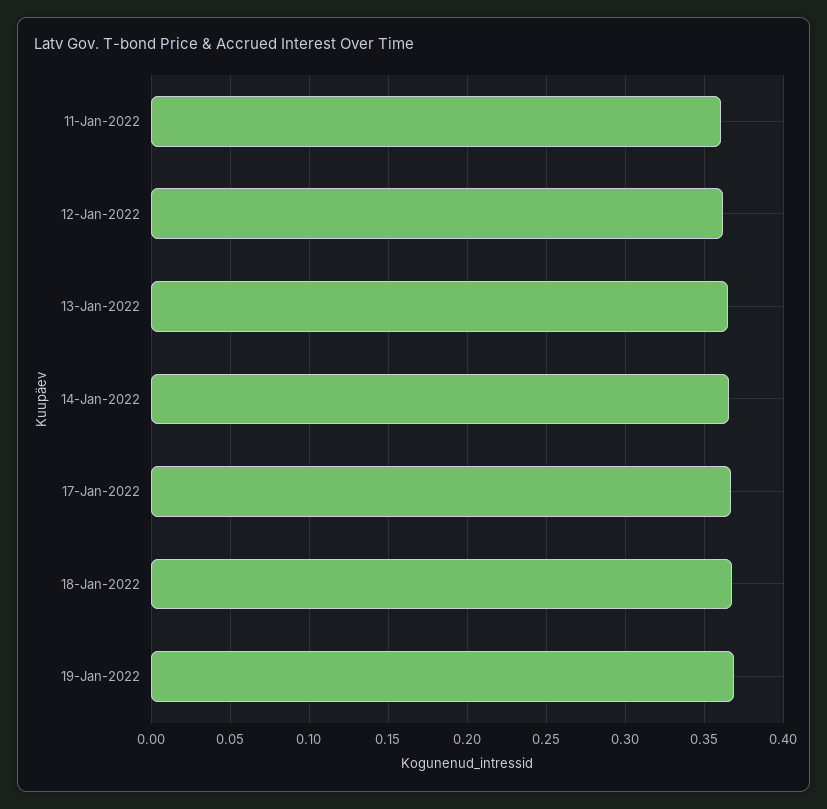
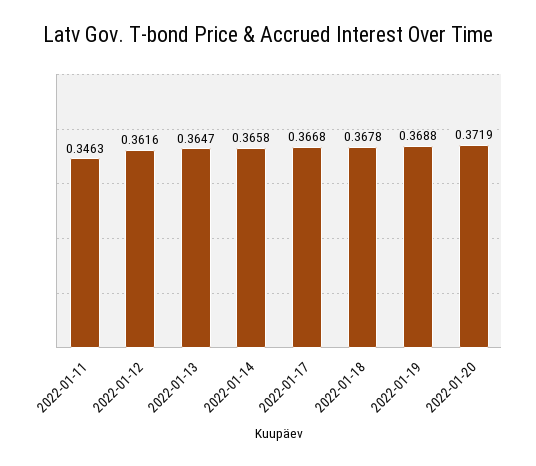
11-Jan-2022: 0.36 -> 0.3463
2022-01-20: none -> 0.3719

